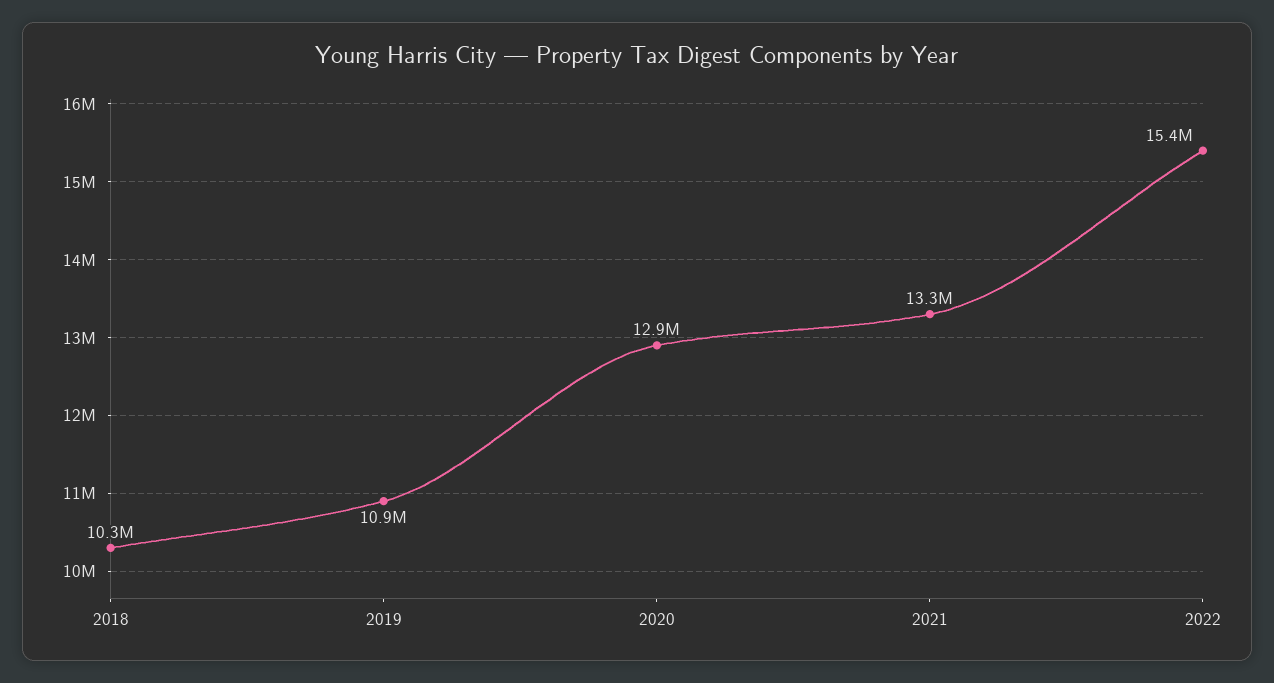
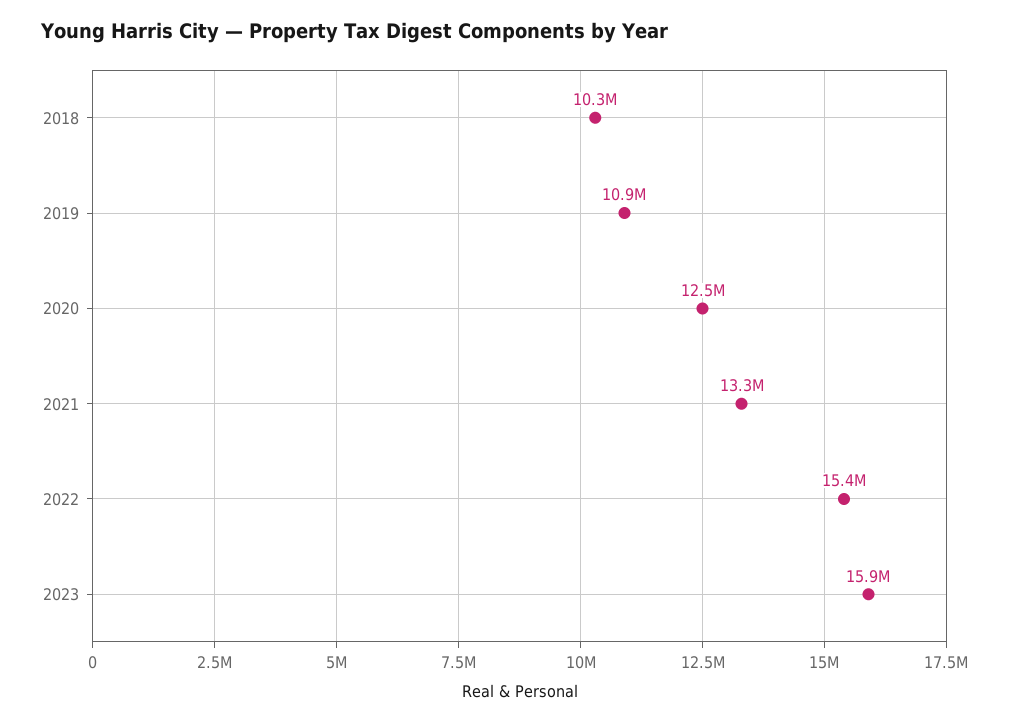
2020: 12900000 -> 12500000
2023: none -> 15900000

